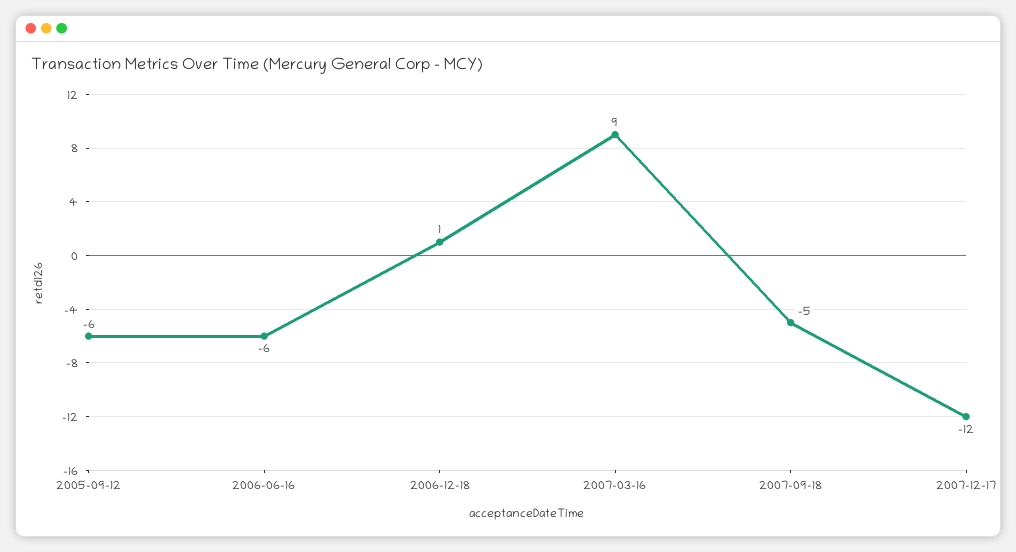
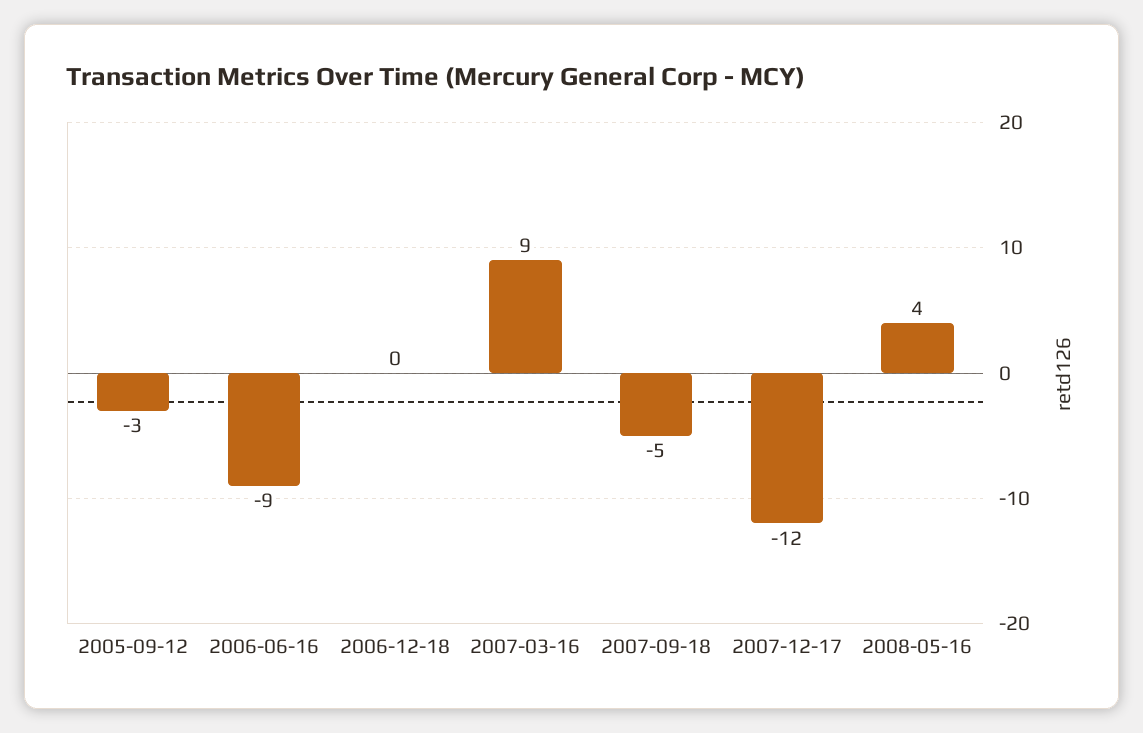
2005-09-12: -6 -> -3
2006-06-16: -6 -> -9
2006-12-18: 1 -> 0
2008-05-16: none -> 4

